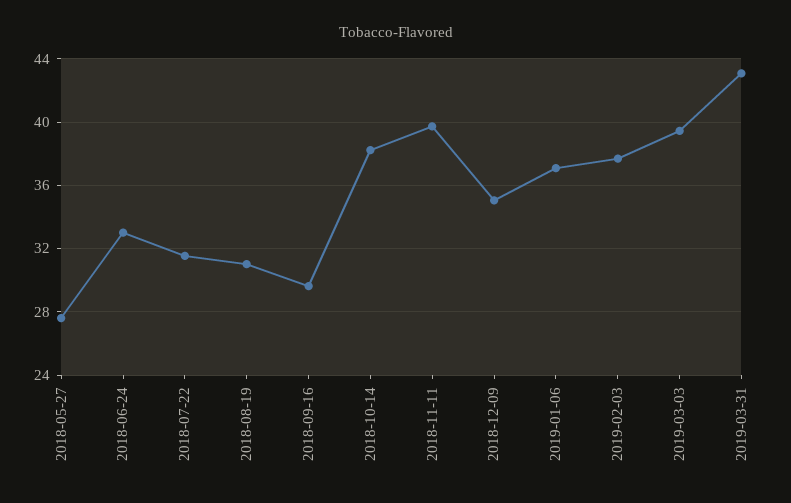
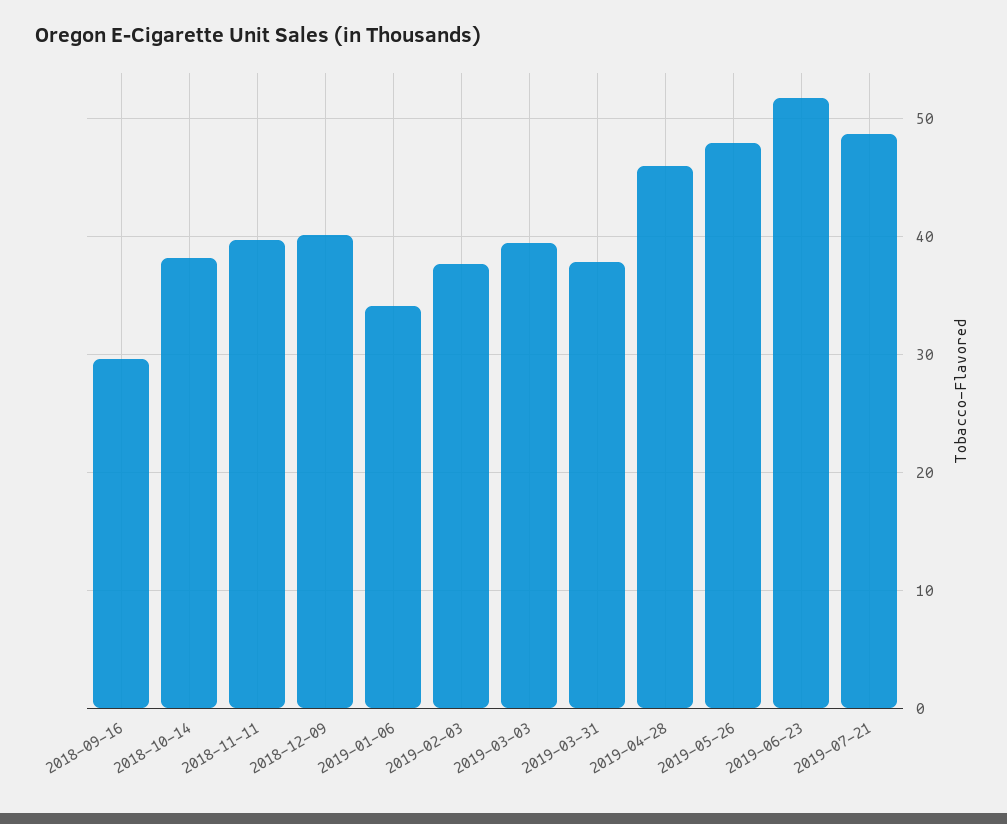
2018-05-27: 27.5 -> none
2018-06-24: 33 -> none
2018-07-22: 31.5 -> none
2018-08-19: 31 -> none
2018-12-09: 35 -> 40
2019-01-06: 37 -> 34
2019-03-31: 43 -> 38
2019-04-28: none -> 46
2019-05-26: none -> 48
2019-06-23: none -> 52
2019-07-21: none -> 49

